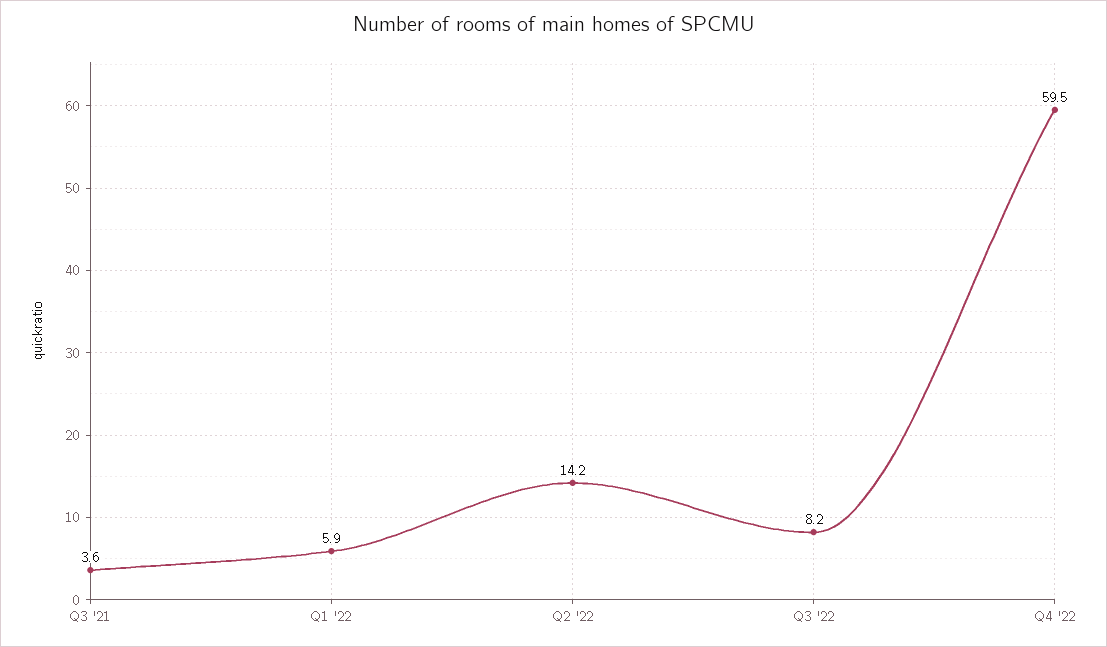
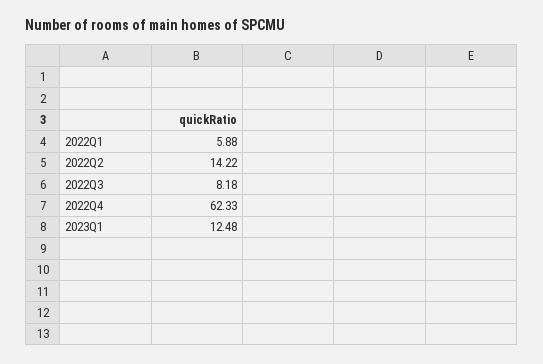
Q3 '21: 3.6 -> none
Q4 '22: 59.5 -> 62.33
2023Q1: none -> 12.48

